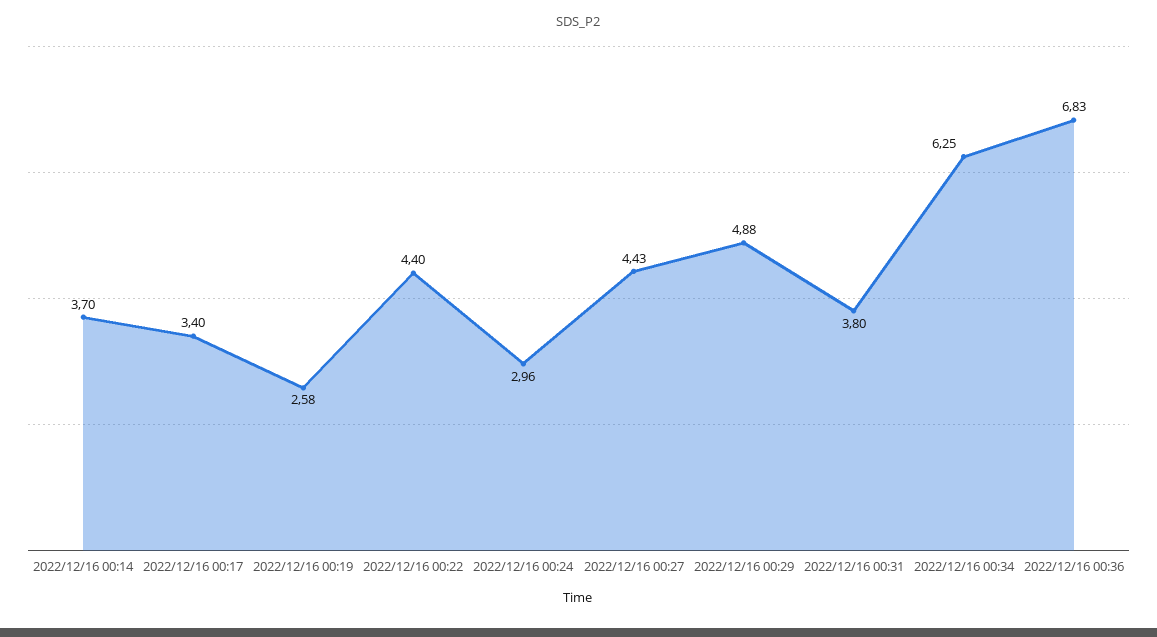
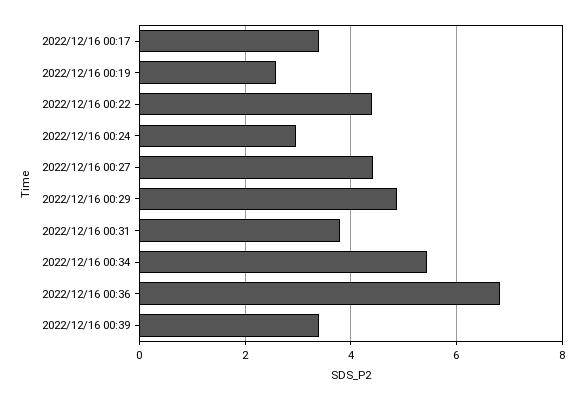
2022/12/16 00:14: 3.7 -> none
2022/12/16 00:34: 6.25 -> 5.4
2022/12/16 00:39: none -> 3.4

